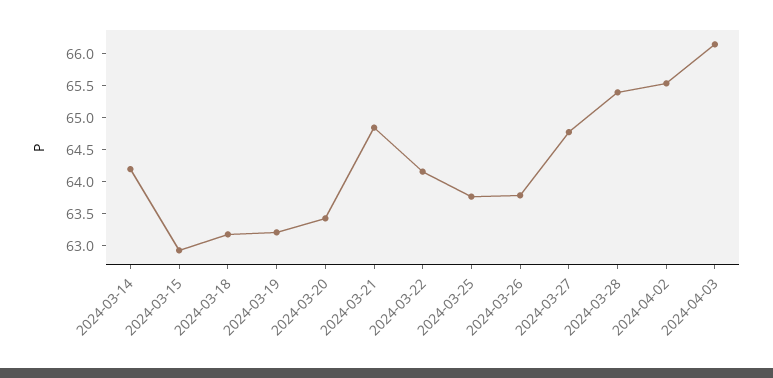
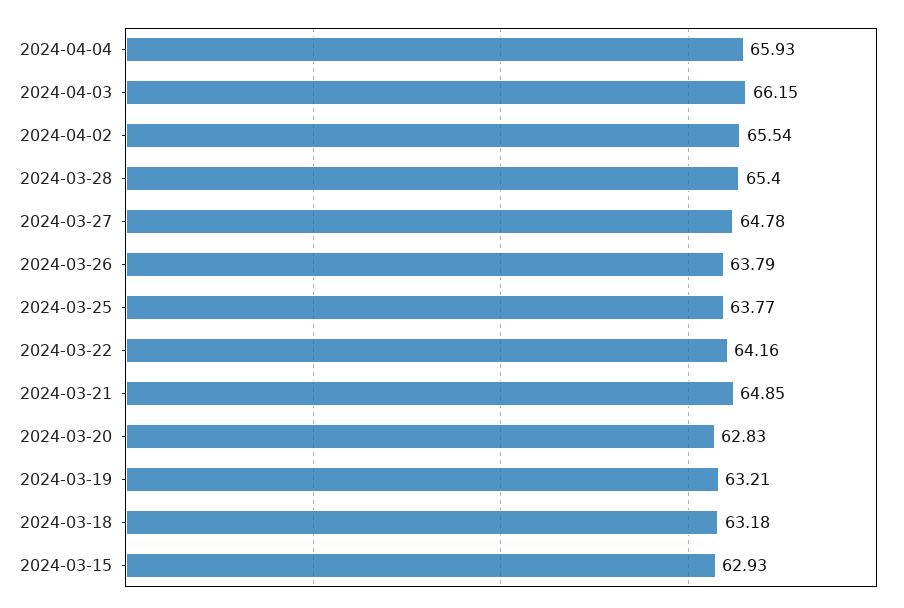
2024-03-14: 64.25 -> none
2024-03-20: 63.5 -> 62.83
2024-04-04: none -> 65.93

